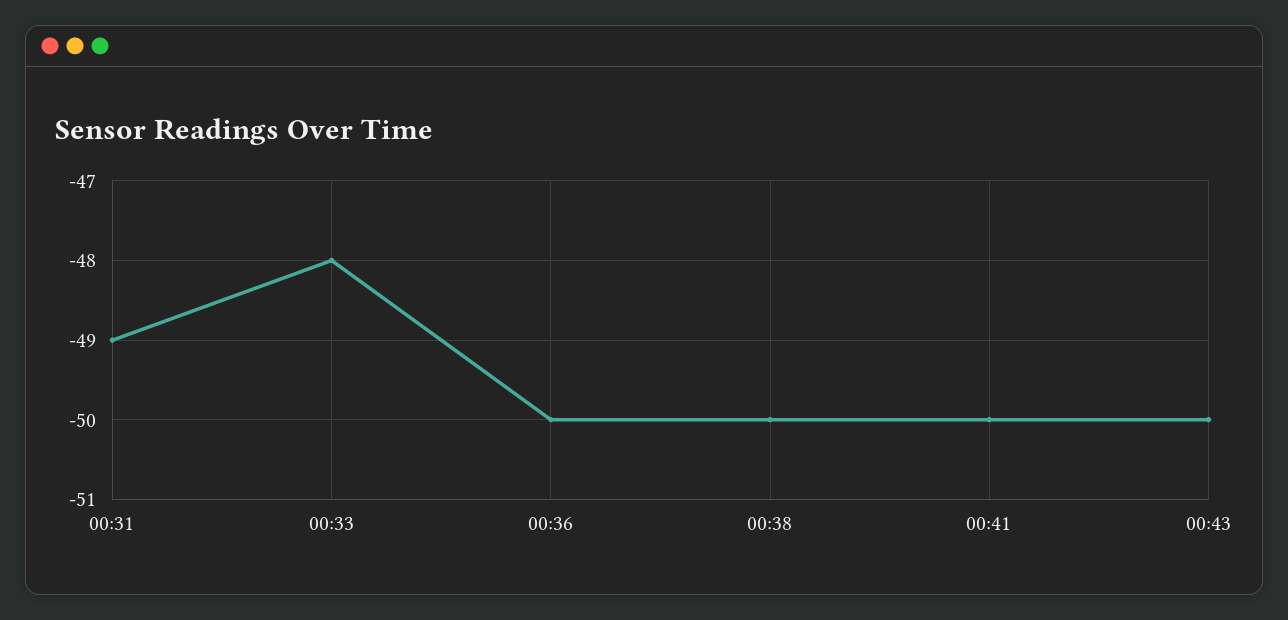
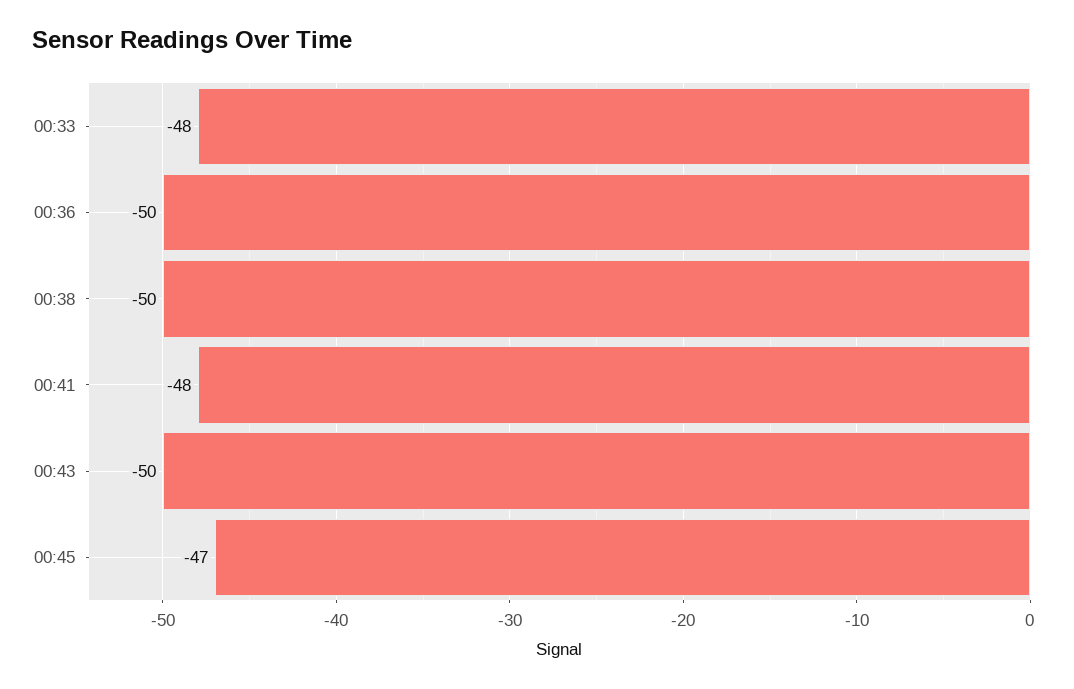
00:31: -49 -> none
00:41: -50 -> -48
00:45: none -> -47

